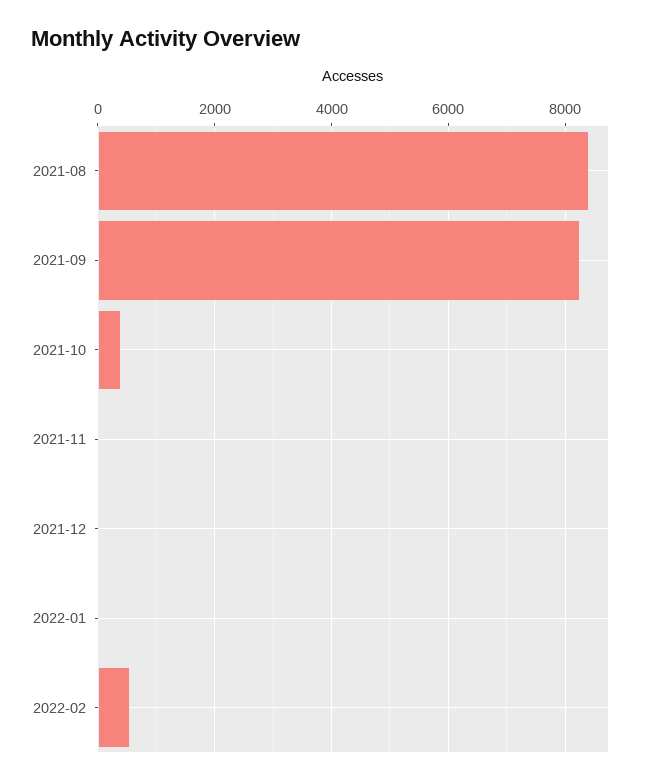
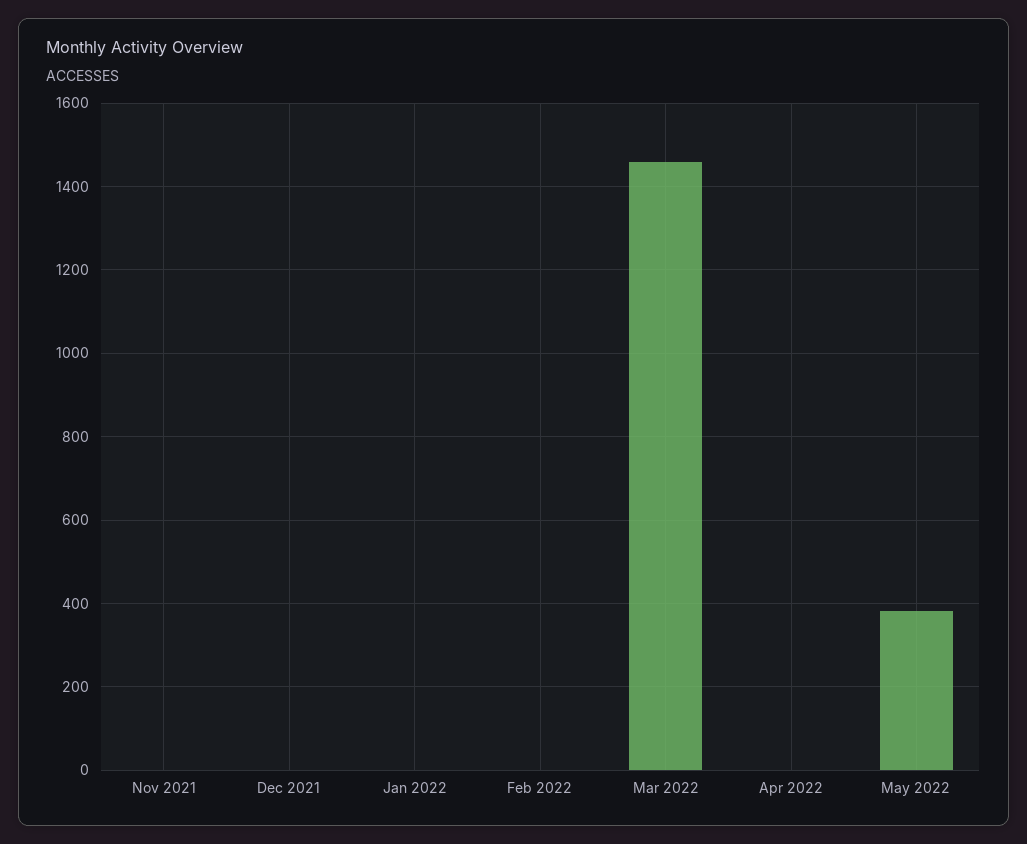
2021-08: 8400 -> none
2021-09: 8200 -> none
2021-10: 400 -> none
2022-02: 600 -> 0
Mar 2022: none -> 1460
Apr 2022: none -> 0
May 2022: none -> 380

